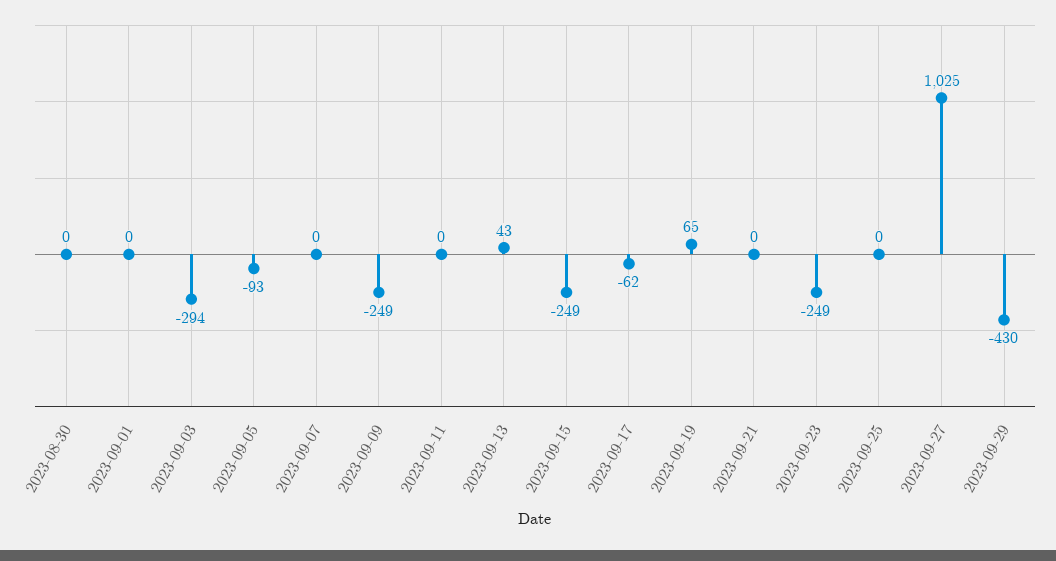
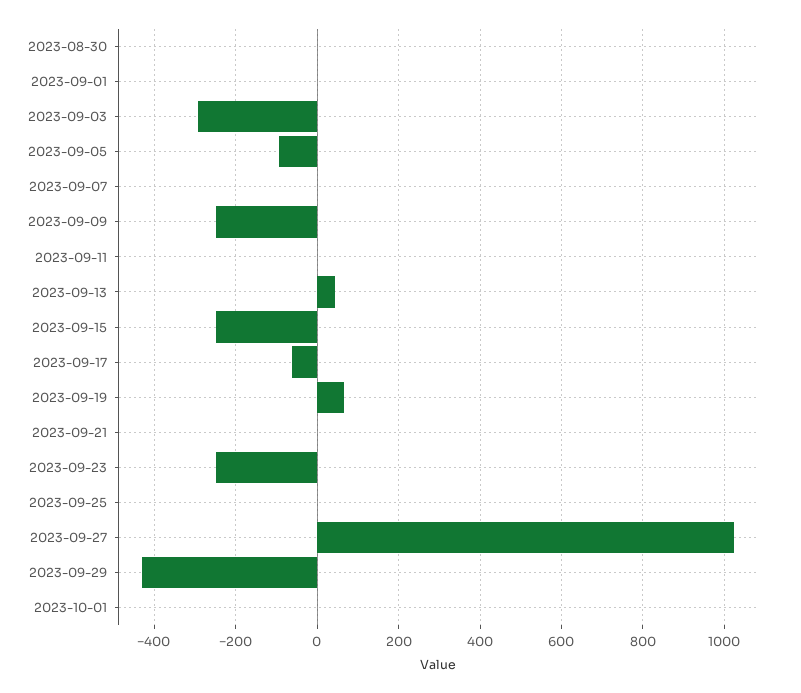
2023-10-01: none -> 0

